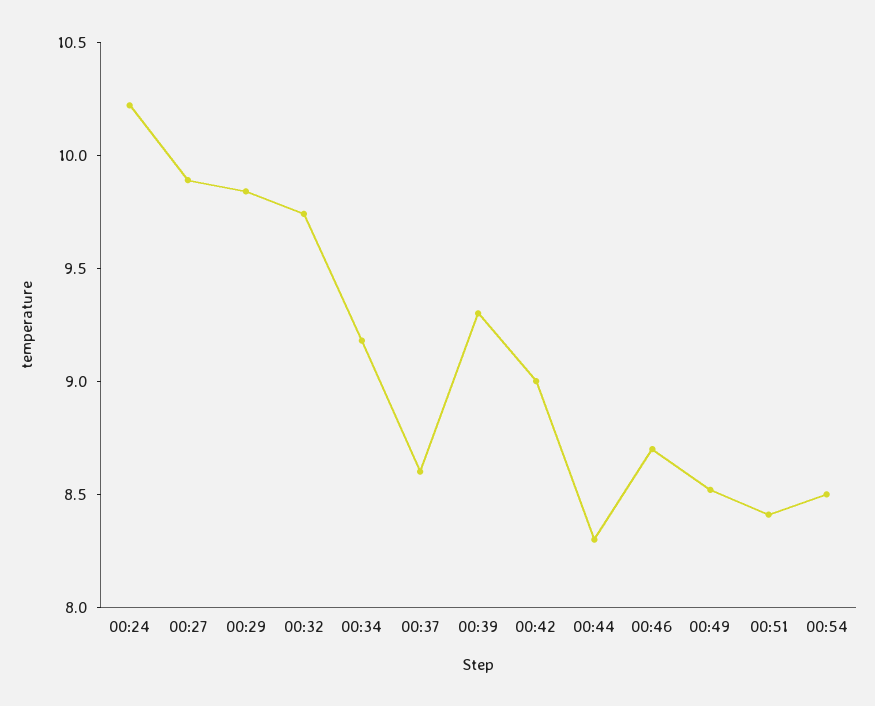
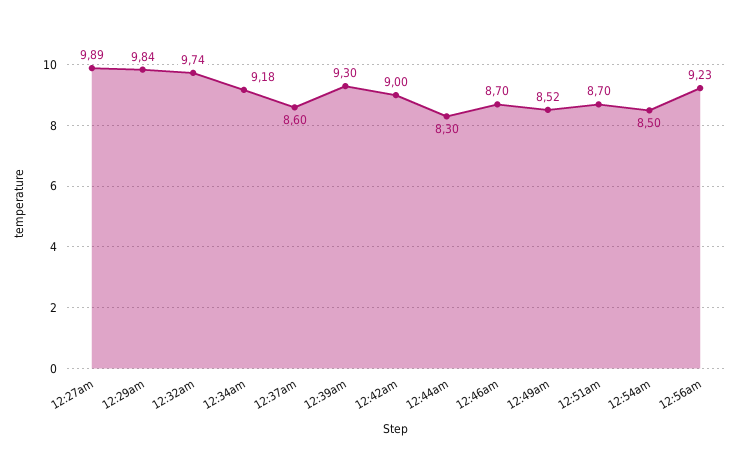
00:24: 10.2 -> none
00:51: 8.4 -> 8.7
12:56am: none -> 9.23

